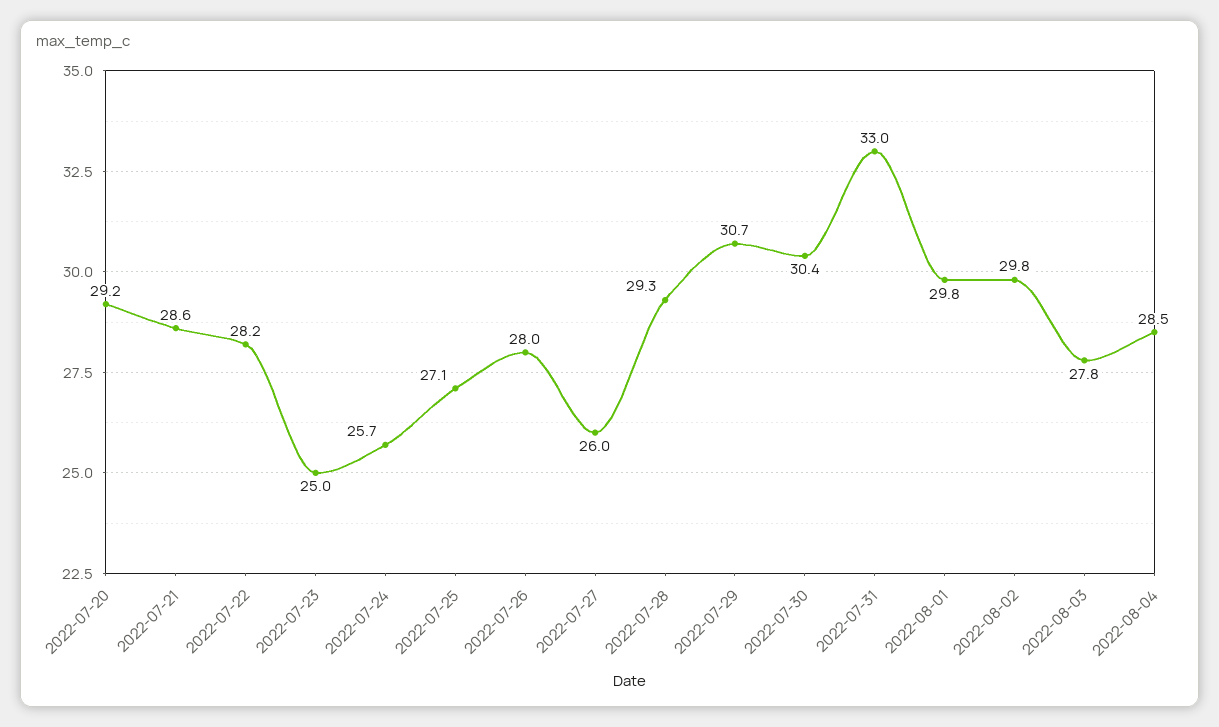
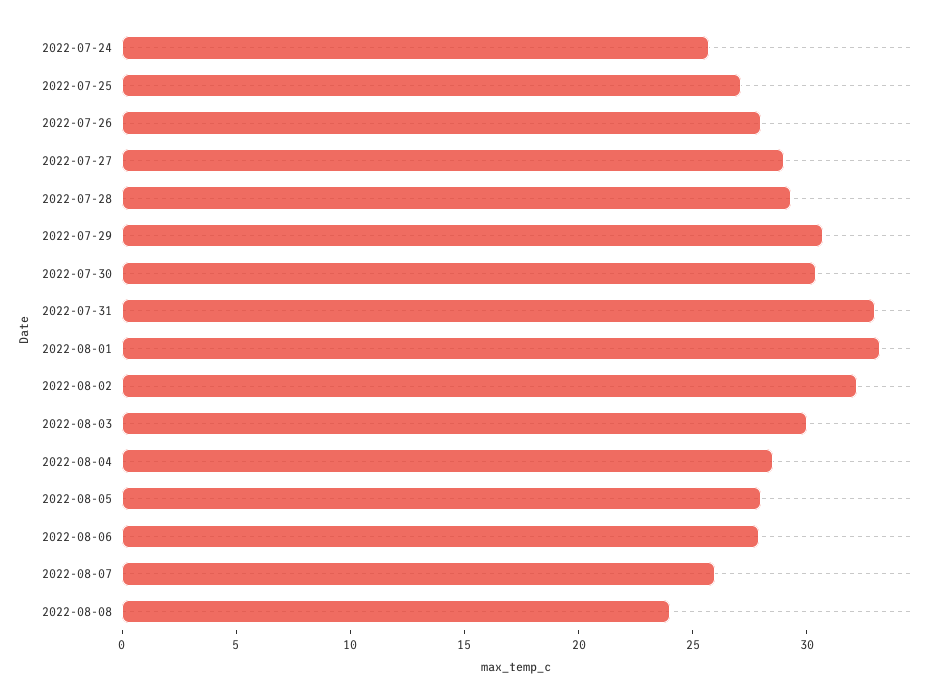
2022-07-20: 29.2 -> none
2022-07-21: 28.6 -> none
2022-07-22: 28.2 -> none
2022-07-23: 25 -> none
2022-07-27: 26 -> 29
2022-08-01: 29.8 -> 33
2022-08-02: 29.8 -> 32
2022-08-03: 27.8 -> 30
2022-08-05: none -> 28
2022-08-06: none -> 28
2022-08-07: none -> 26
2022-08-08: none -> 24

